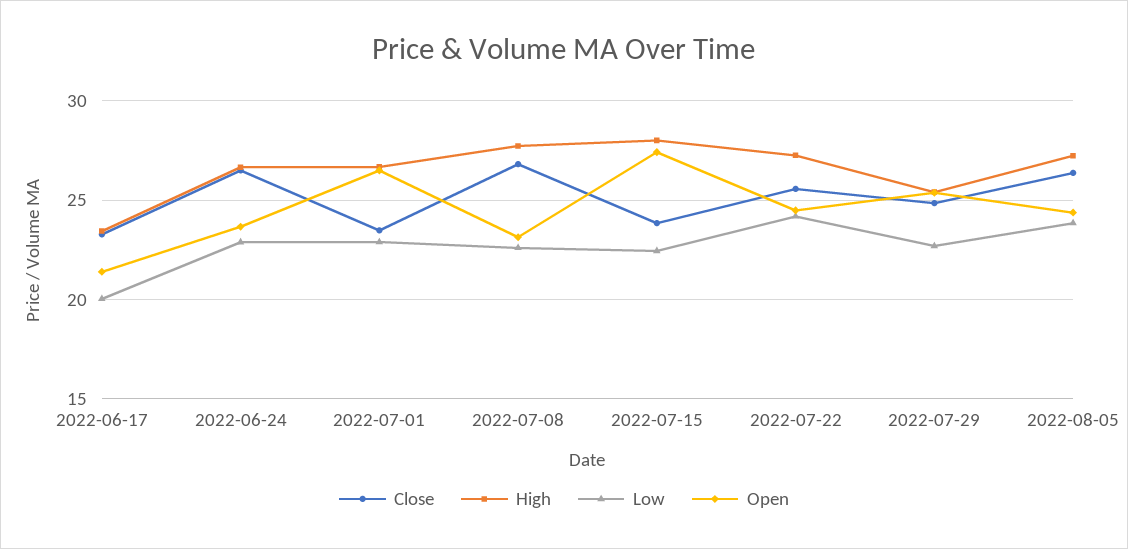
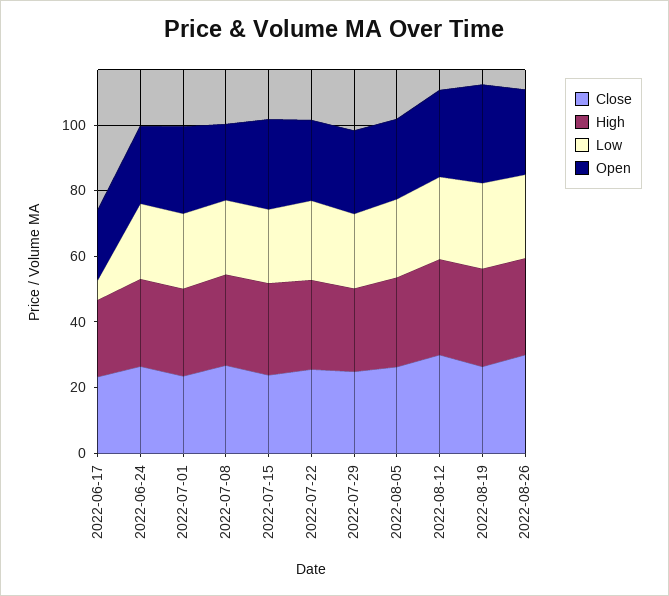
Low, 2022-06-17: 20 -> 5
Close, 2022-08-12: none -> 30
High, 2022-08-12: none -> 30
Low, 2022-08-12: none -> 25
Open, 2022-08-12: none -> 25
Close, 2022-08-19: none -> 25
High, 2022-08-19: none -> 30
Low, 2022-08-19: none -> 25
Open, 2022-08-19: none -> 30
Close, 2022-08-26: none -> 30
High, 2022-08-26: none -> 30
Low, 2022-08-26: none -> 25
Open, 2022-08-26: none -> 25

